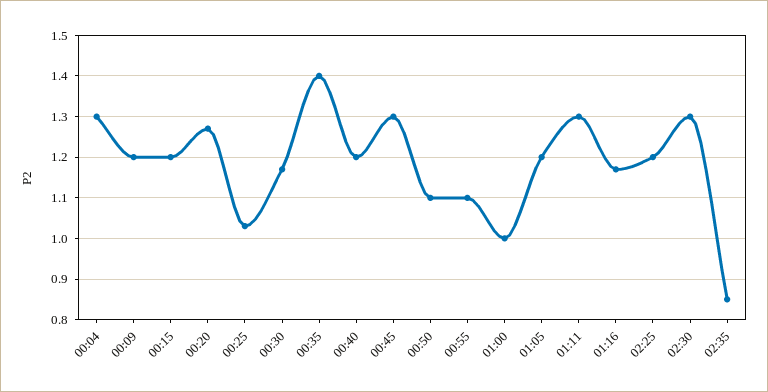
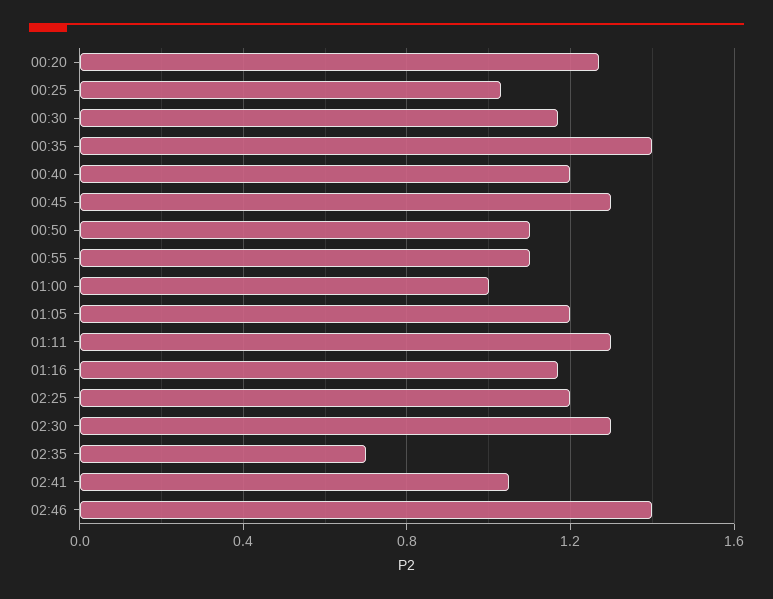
00:04: 1.3 -> none
00:09: 1.2 -> none
00:15: 1.2 -> none
02:35: 0.85 -> 0.7
02:41: none -> 1.05
02:46: none -> 1.4

